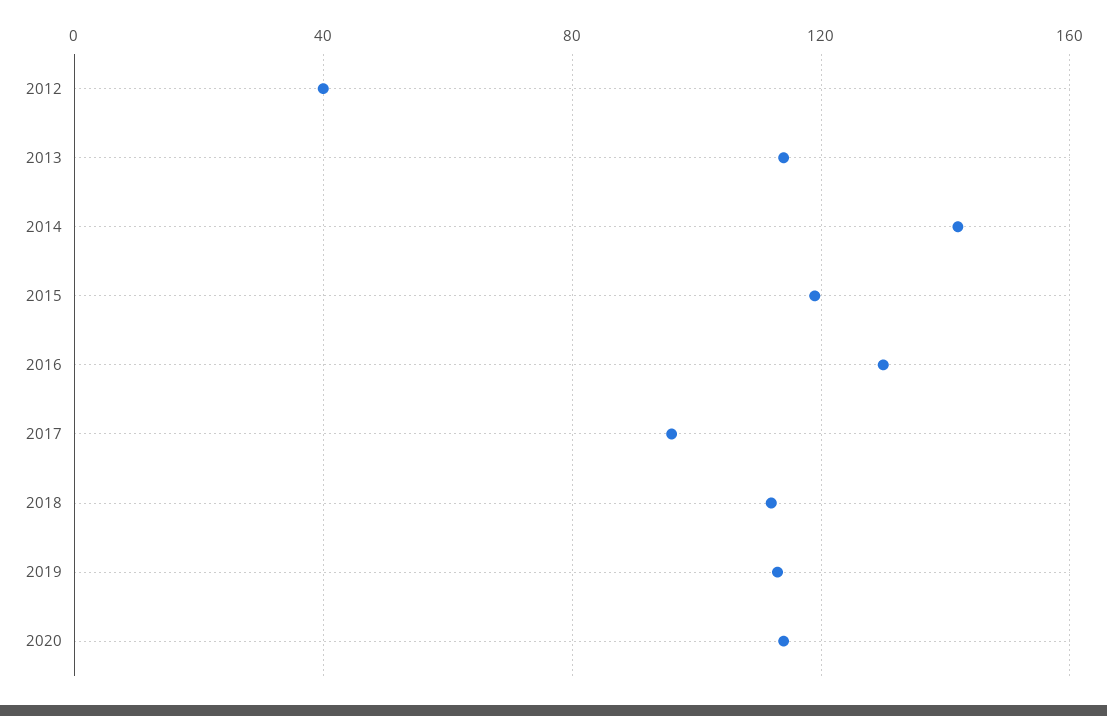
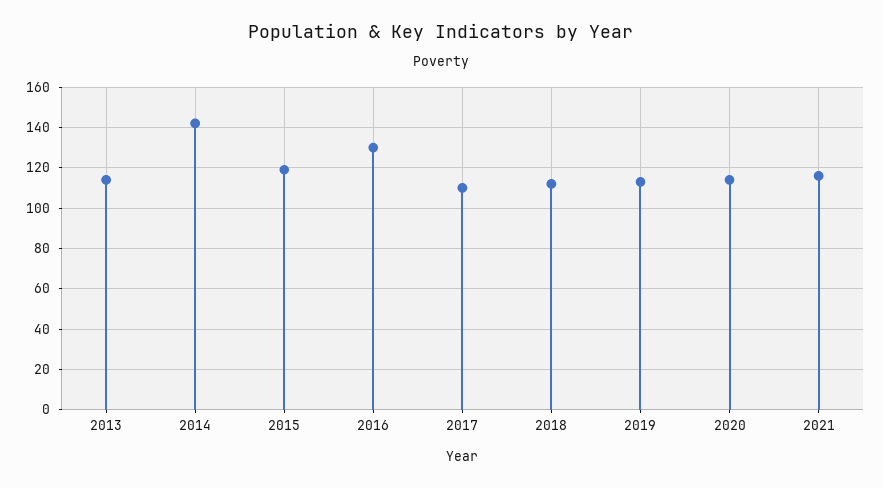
2012: 40 -> none
2017: 95 -> 110
2021: none -> 115

